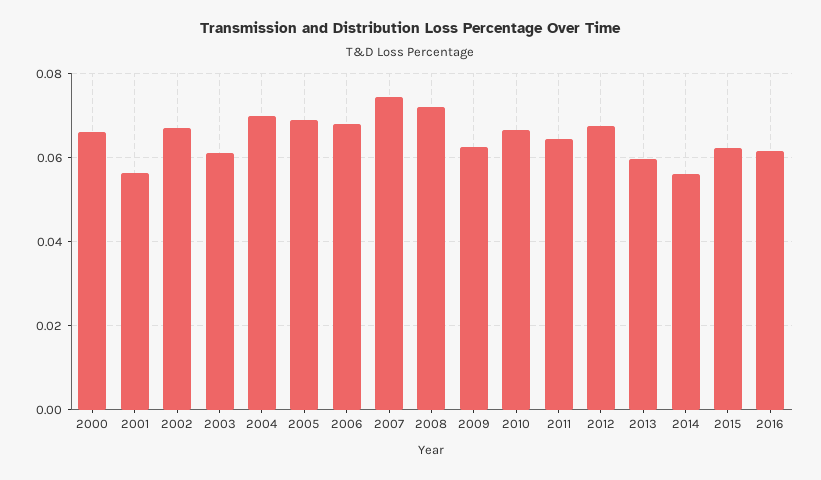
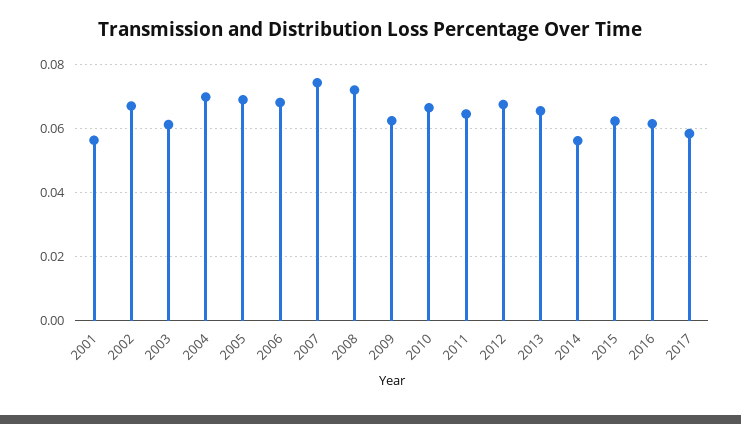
2000: 0.066 -> none
2013: 0.06 -> 0.066
2017: none -> 0.058

